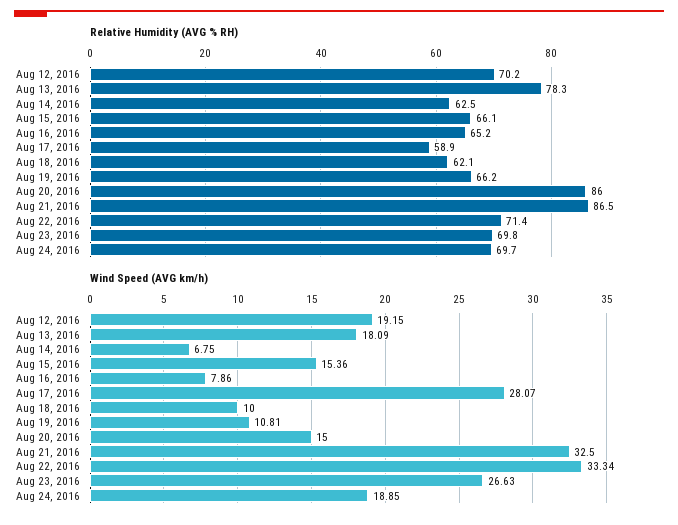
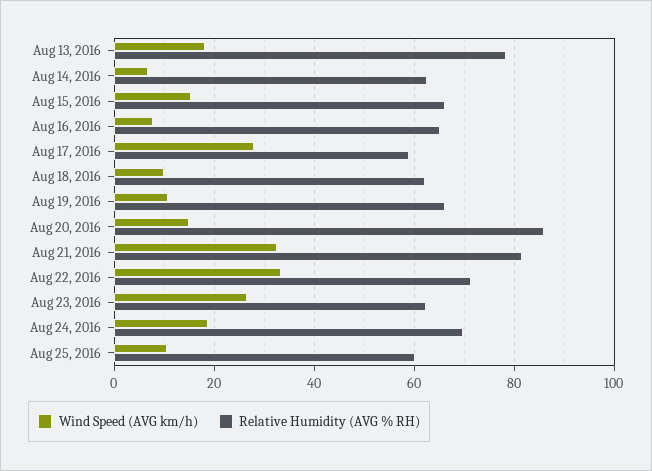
Relative Humidity (AVG % RH), Aug 12, 2016: 70.2 -> none
Relative Humidity (AVG % RH), Aug 21, 2016: 86.5 -> 82
Relative Humidity (AVG % RH), Aug 23, 2016: 69.8 -> 62
Wind Speed (AVG km/h), Aug 12, 2016: 19.15 -> none
Wind Speed (AVG km/h), Aug 25, 2016: none -> 10
Relative Humidity (AVG % RH), Aug 25, 2016: none -> 60

